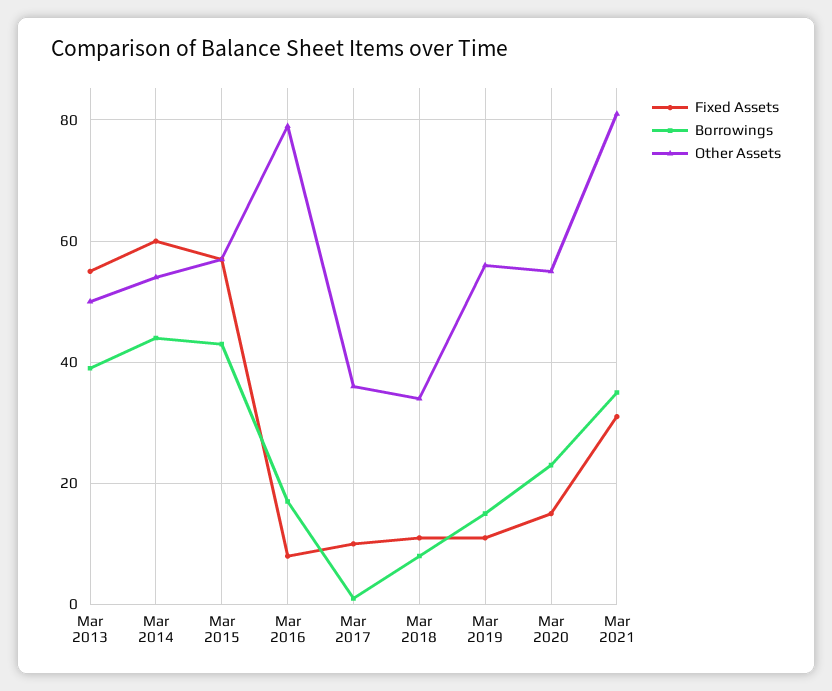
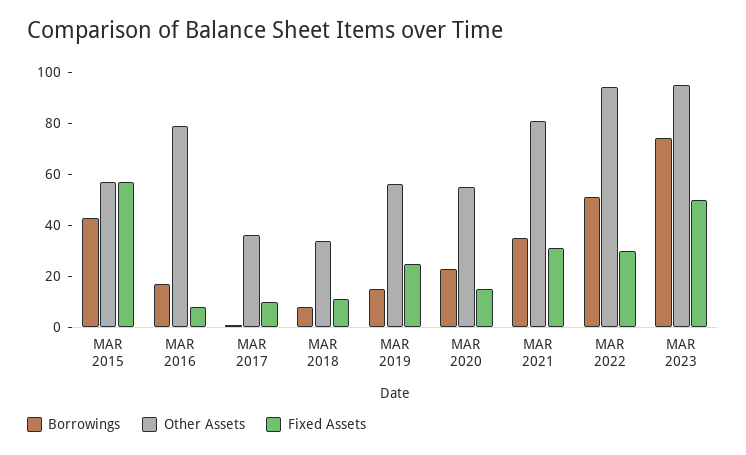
Fixed Assets, Mar 2013: 55 -> none
Borrowings, Mar 2013: 40 -> none
Other Assets, Mar 2013: 50 -> none
Fixed Assets, Mar 2014: 60 -> none
Borrowings, Mar 2014: 45 -> none
Other Assets, Mar 2014: 55 -> none
Fixed Assets, Mar 2019: 10 -> 25
Borrowings, MAR 2022: none -> 50
Other Assets, MAR 2022: none -> 95
Fixed Assets, MAR 2022: none -> 30
Borrowings, MAR 2023: none -> 75
Other Assets, MAR 2023: none -> 95
Fixed Assets, MAR 2023: none -> 50

